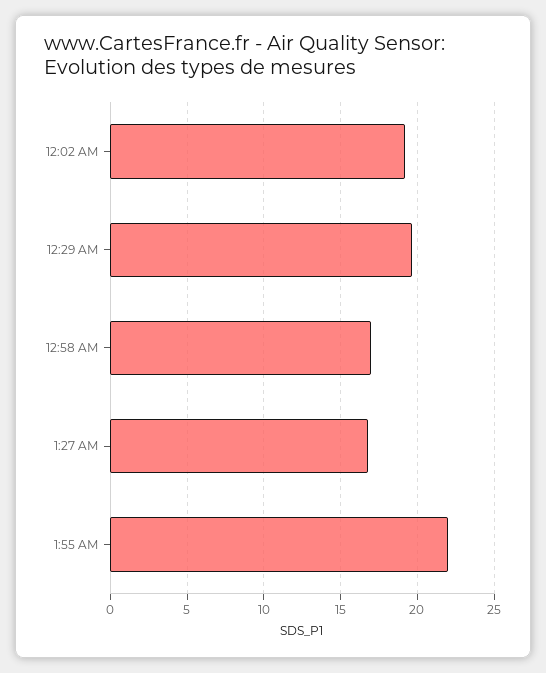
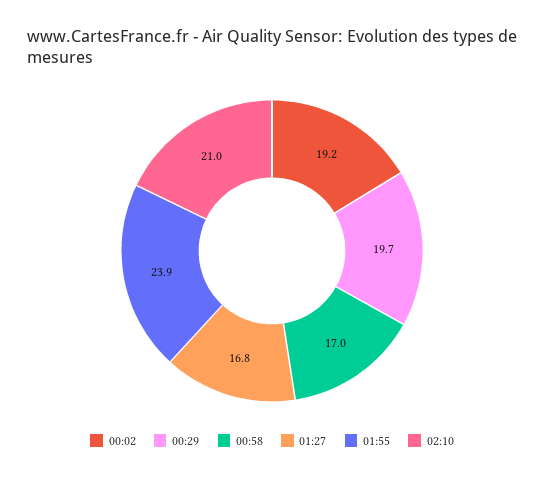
1:55 AM: 22 -> 23.9
02:10: none -> 21

